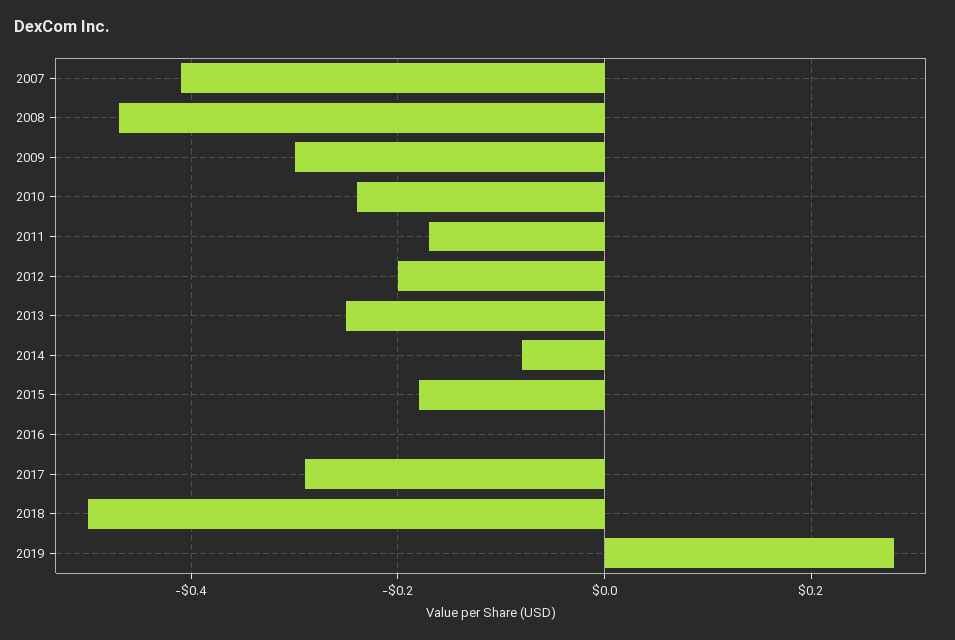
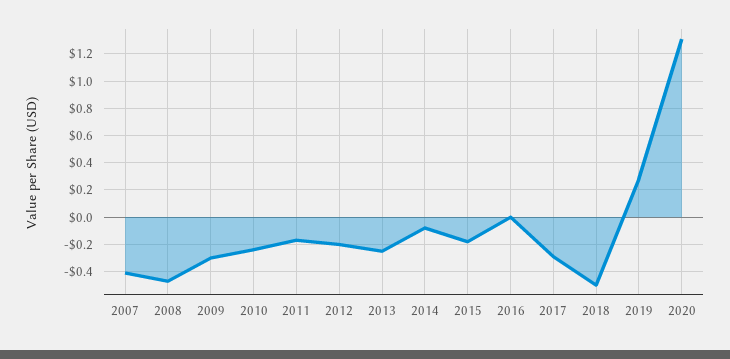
2020: none -> 1.3

